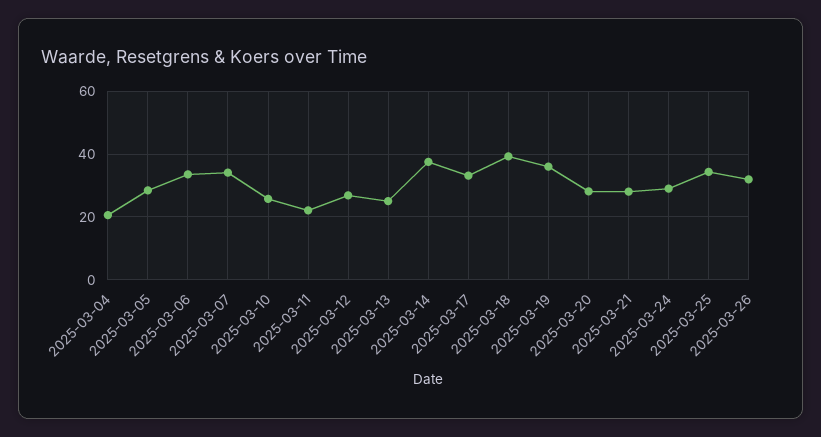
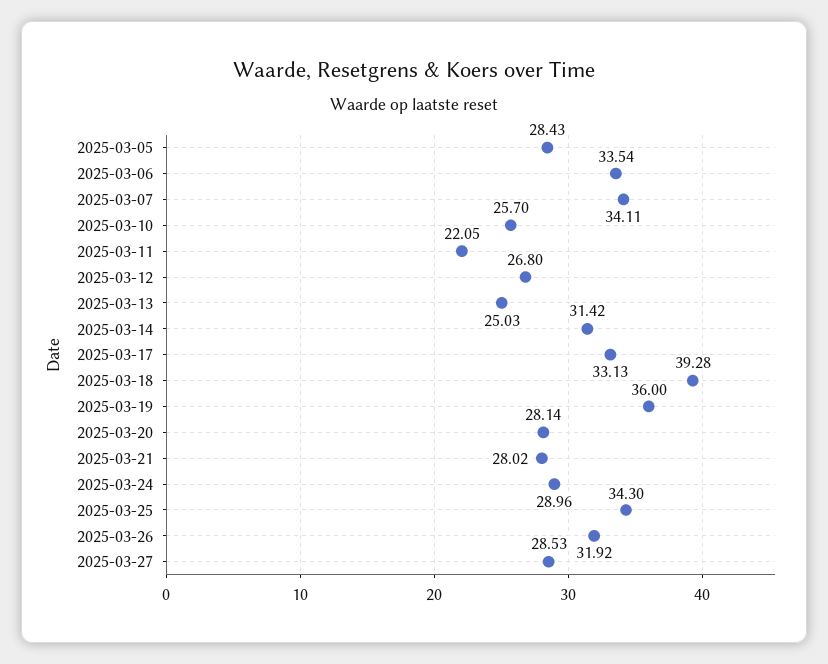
2025-03-04: 20 -> none
2025-03-14: 38 -> 31.42
2025-03-27: none -> 28.53

